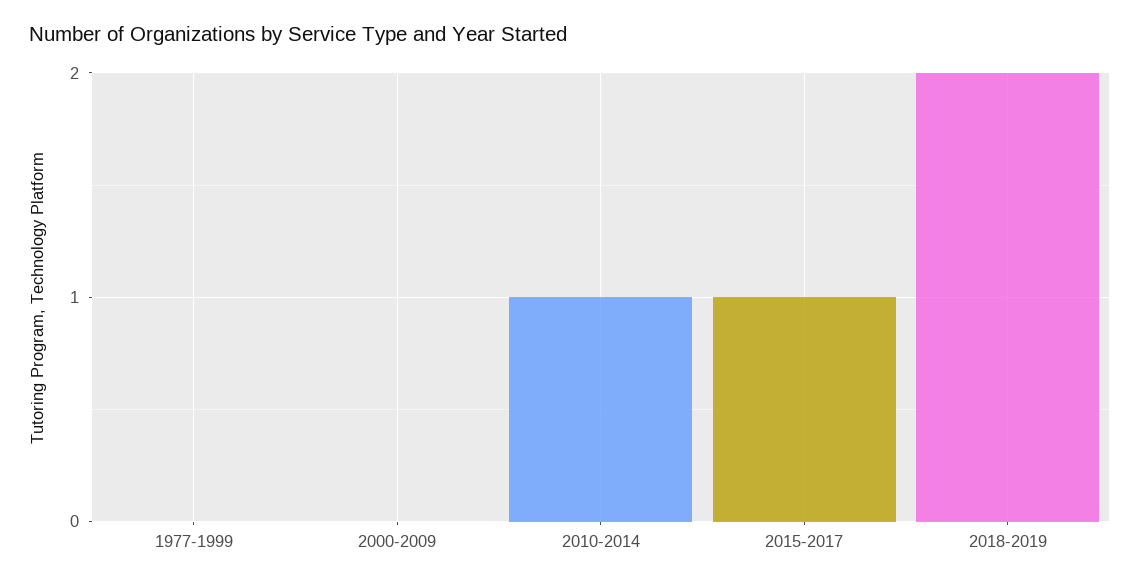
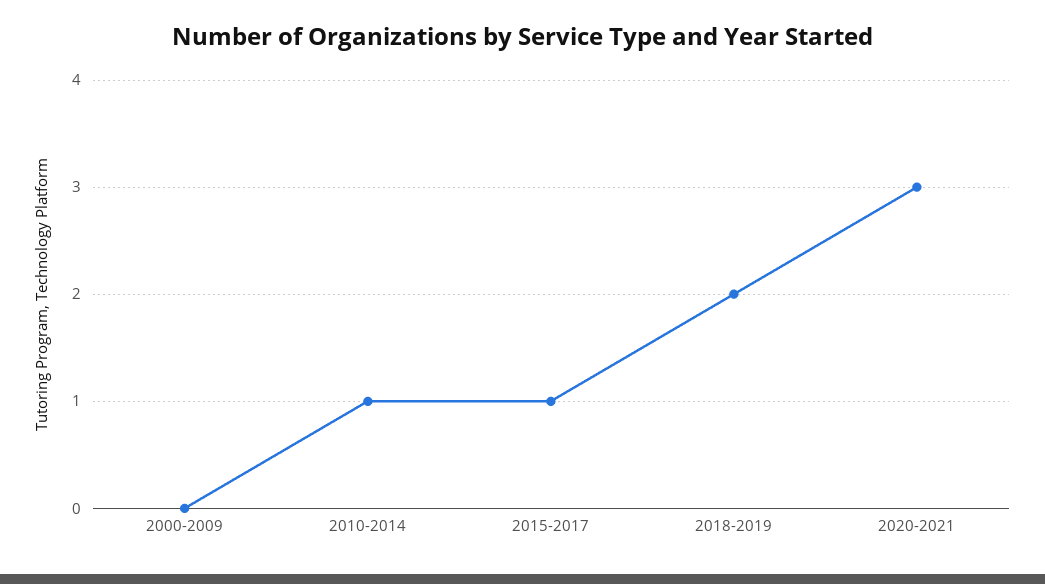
1977-1999: 0 -> none
2020-2021: none -> 3

